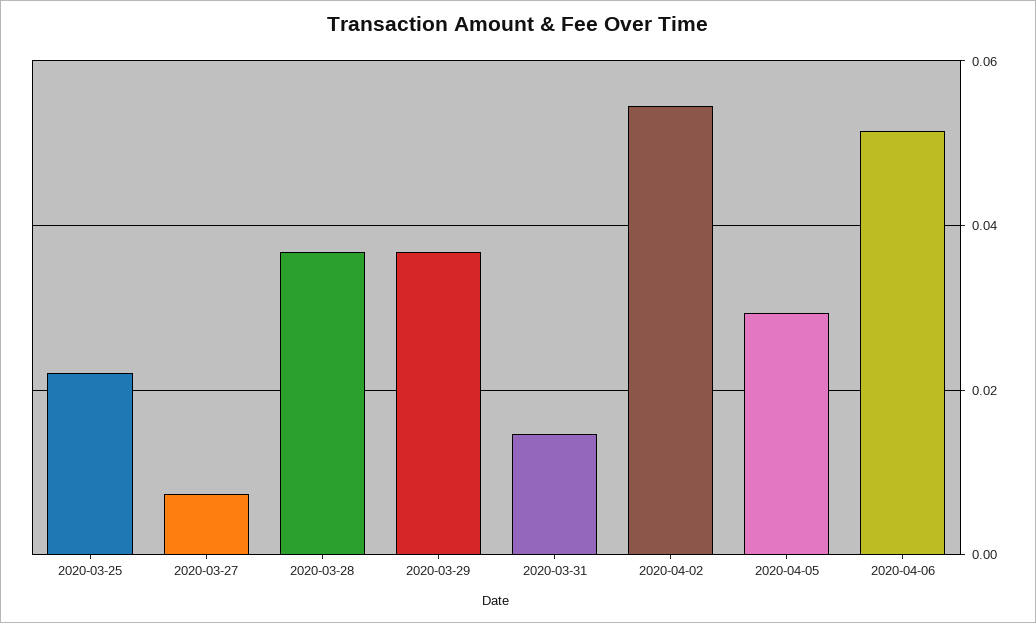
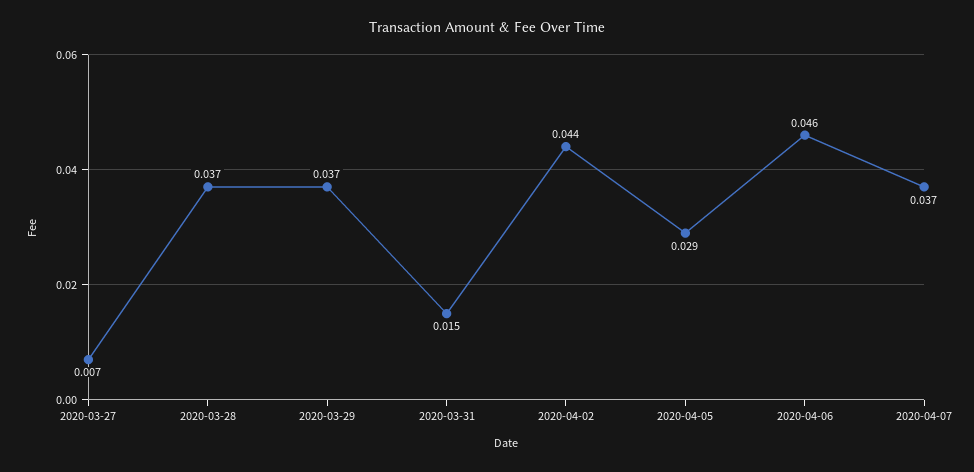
2020-03-25: 0.022 -> none
2020-04-02: 0.054 -> 0.044
2020-04-06: 0.052 -> 0.046
2020-04-07: none -> 0.037

